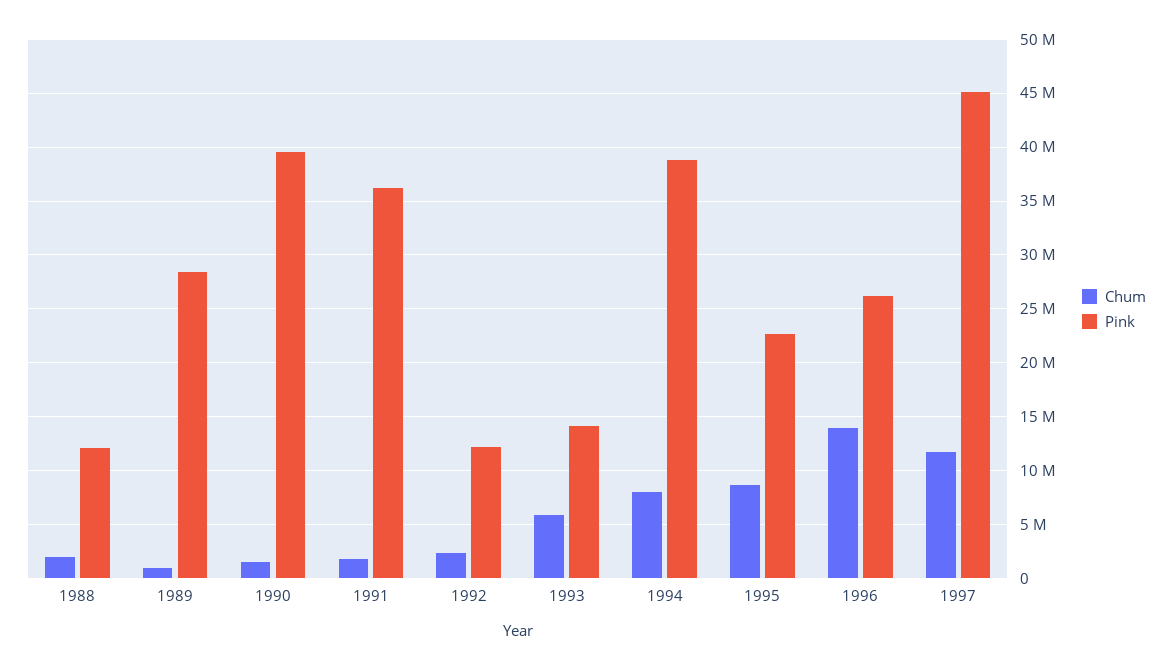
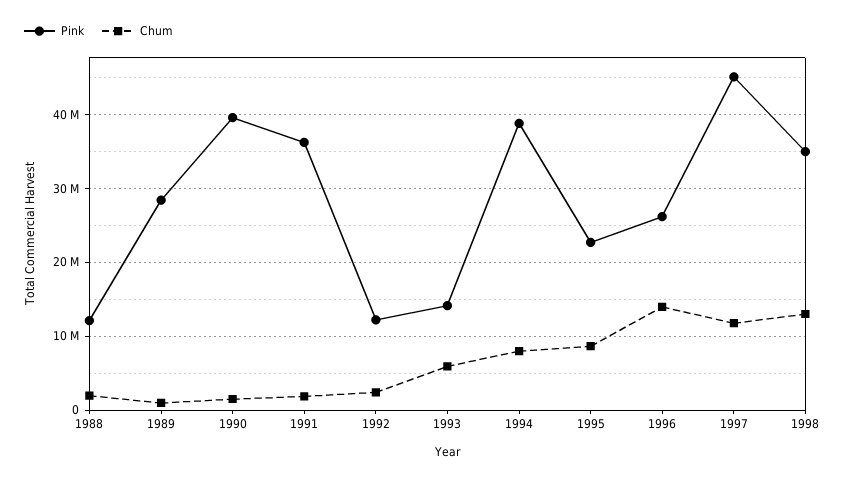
Pink, 1998: none -> 35000000
Chum, 1998: none -> 13000000

